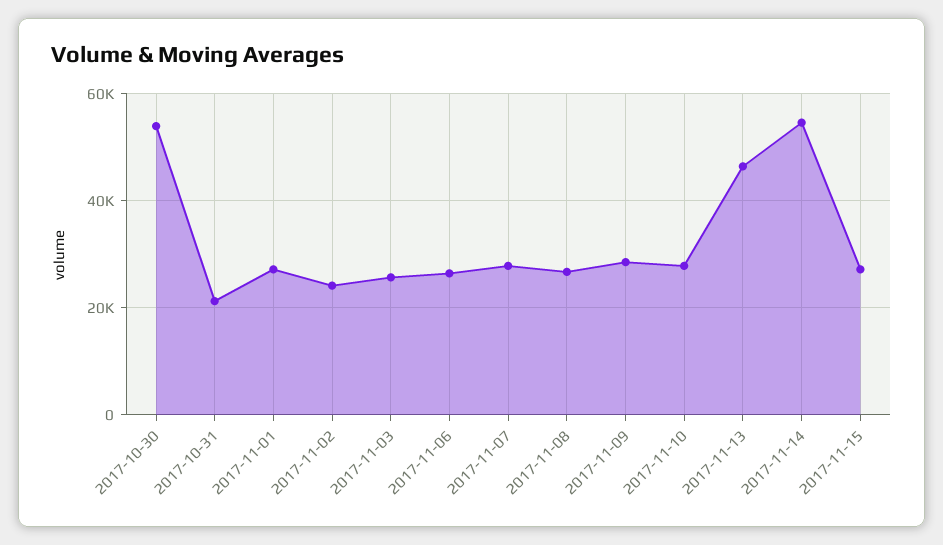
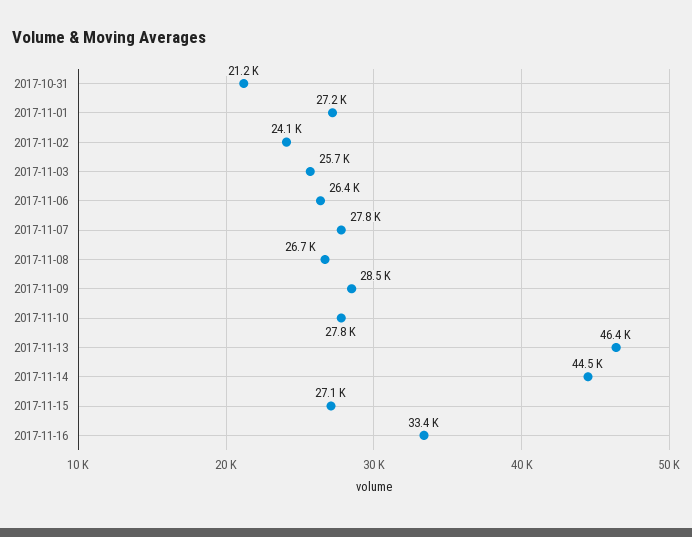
2017-10-30: 54000 -> none
2017-11-14: 54000 -> 44500
2017-11-16: none -> 33400

